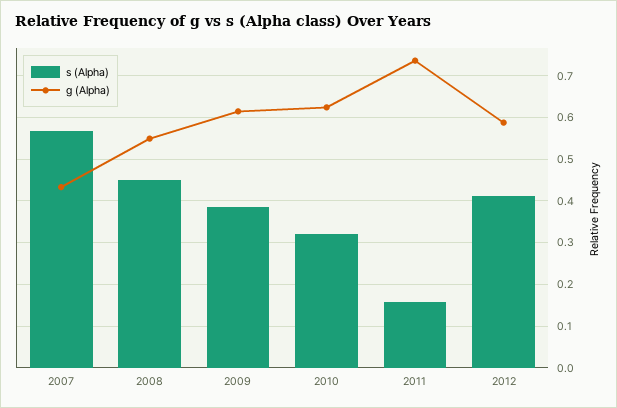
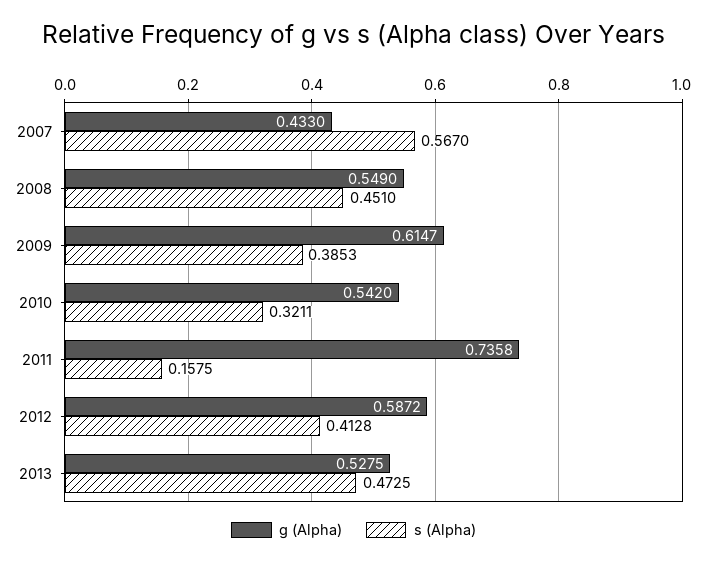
g (Alpha), 2010: 0.62 -> 0.542
g (Alpha), 2013: none -> 0.5275
s (Alpha), 2013: none -> 0.4725

